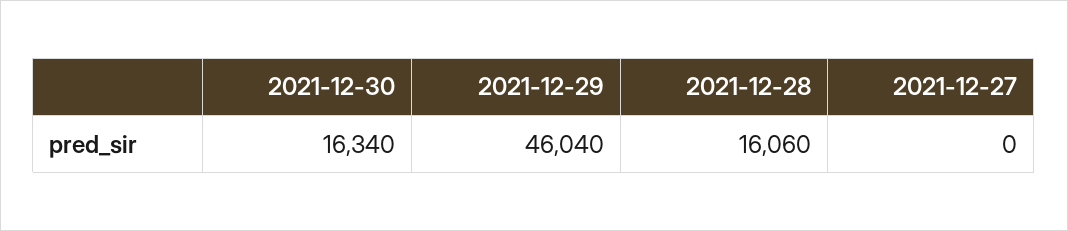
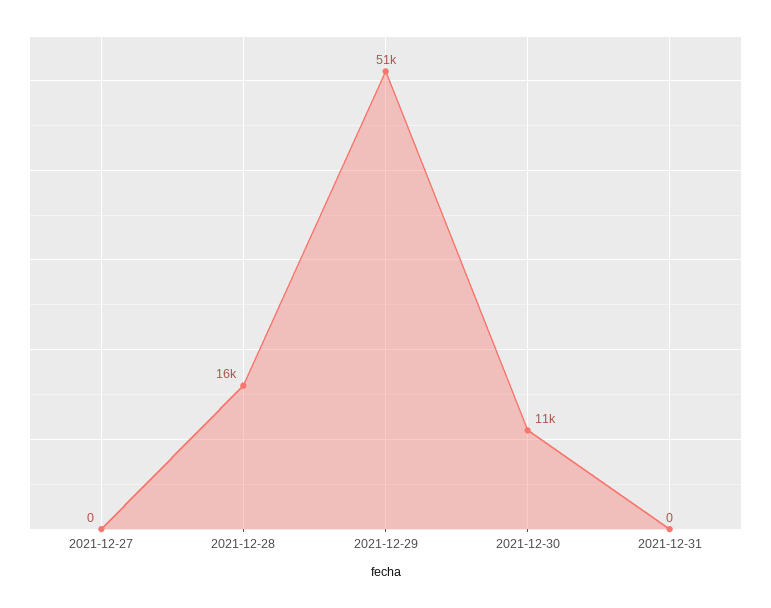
2021-12-30: 16340 -> 11000
2021-12-29: 46040 -> 51000
2021-12-31: none -> 0

